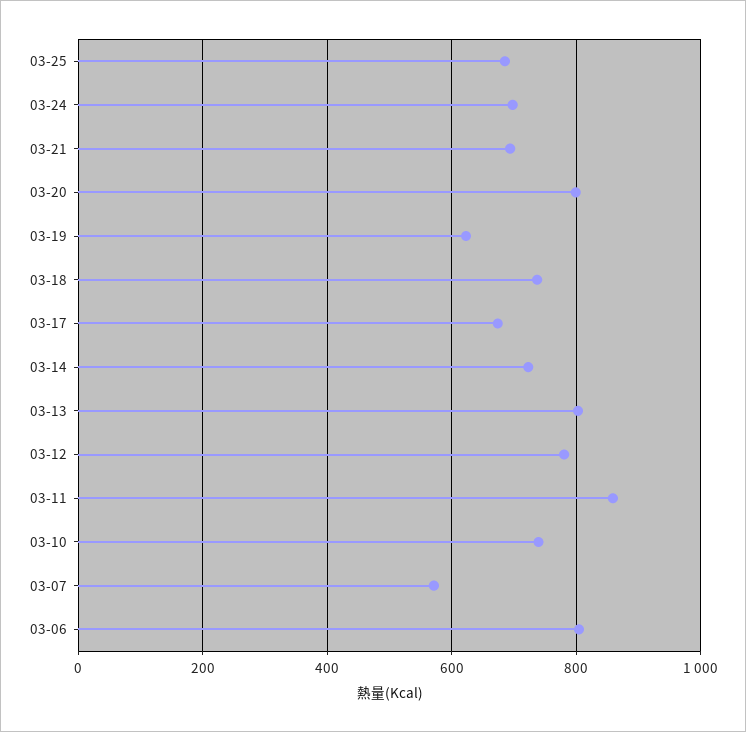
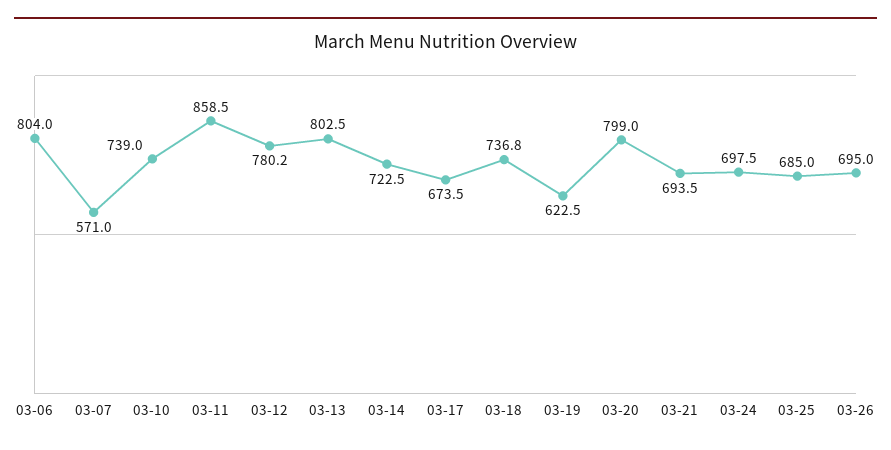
03-26: none -> 695

